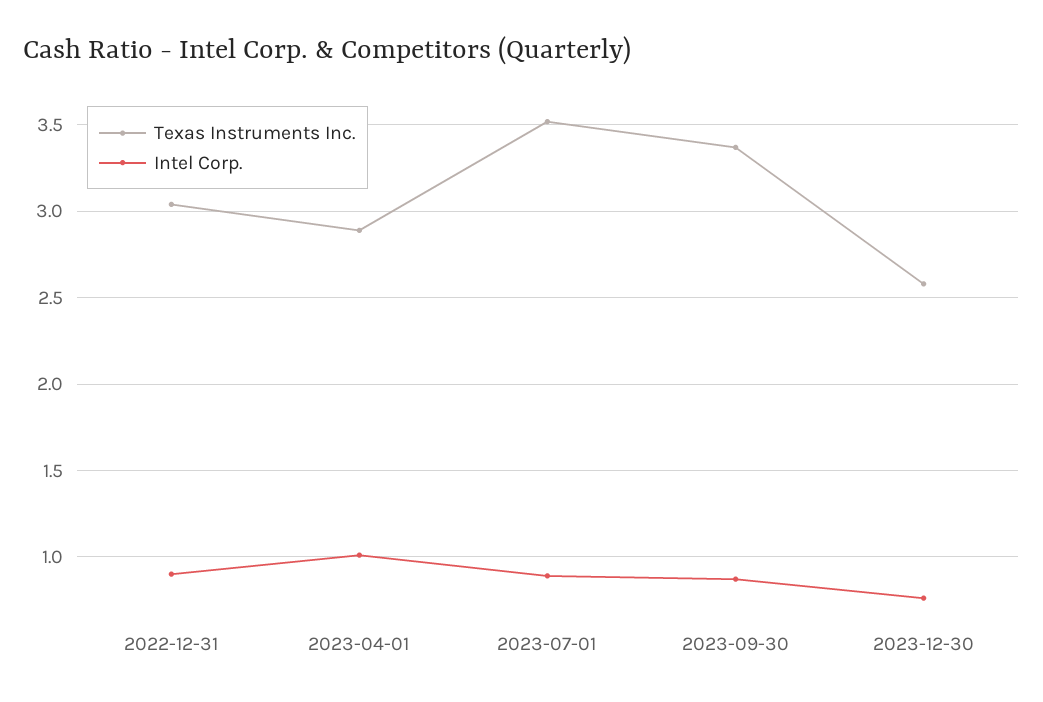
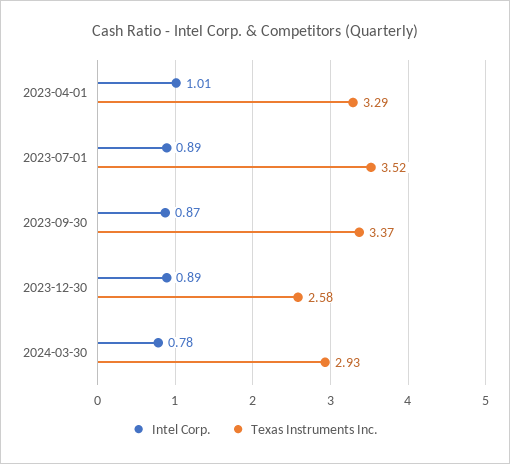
Texas Instruments Inc., 2022-12-31: 3.05 -> none
Intel Corp., 2022-12-31: 0.9 -> none
Texas Instruments Inc., 2023-04-01: 2.9 -> 3.29
Intel Corp., 2023-12-30: 0.75 -> 0.89
Intel Corp., 2024-03-30: none -> 0.78
Texas Instruments Inc., 2024-03-30: none -> 2.93

